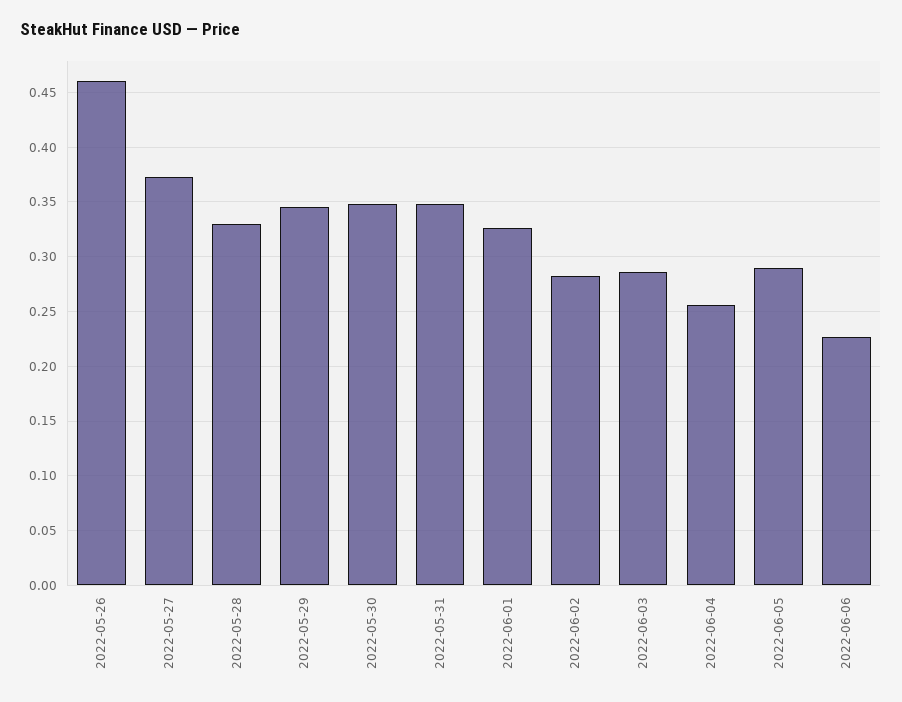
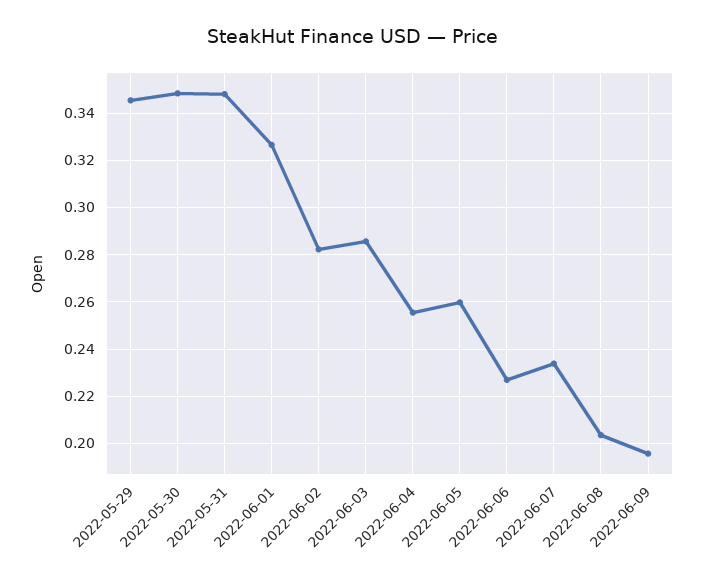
2022-05-26: 0.46 -> none
2022-05-27: 0.37 -> none
2022-05-28: 0.33 -> none
2022-06-05: 0.29 -> 0.26
2022-06-07: none -> 0.235
2022-06-08: none -> 0.205
2022-06-09: none -> 0.195

